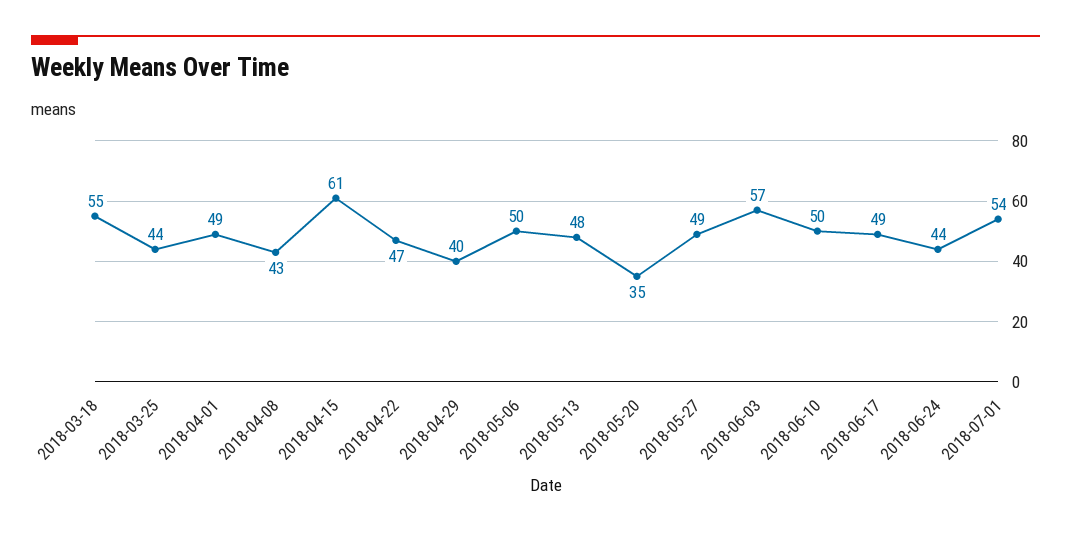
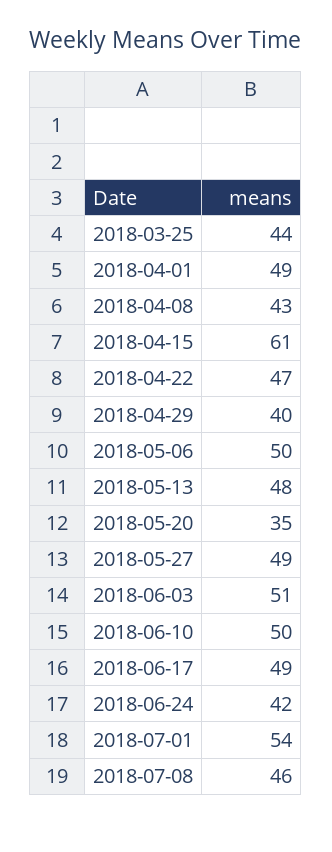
2018-03-18: 55 -> none
2018-06-03: 57 -> 51
2018-06-24: 44 -> 42
2018-07-08: none -> 46

